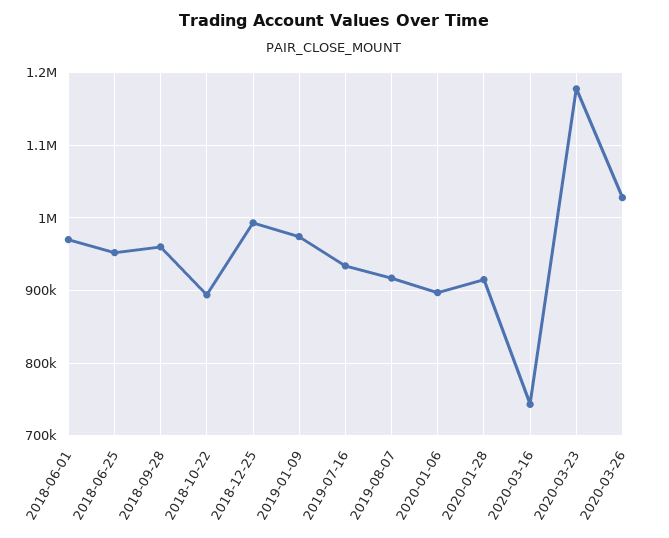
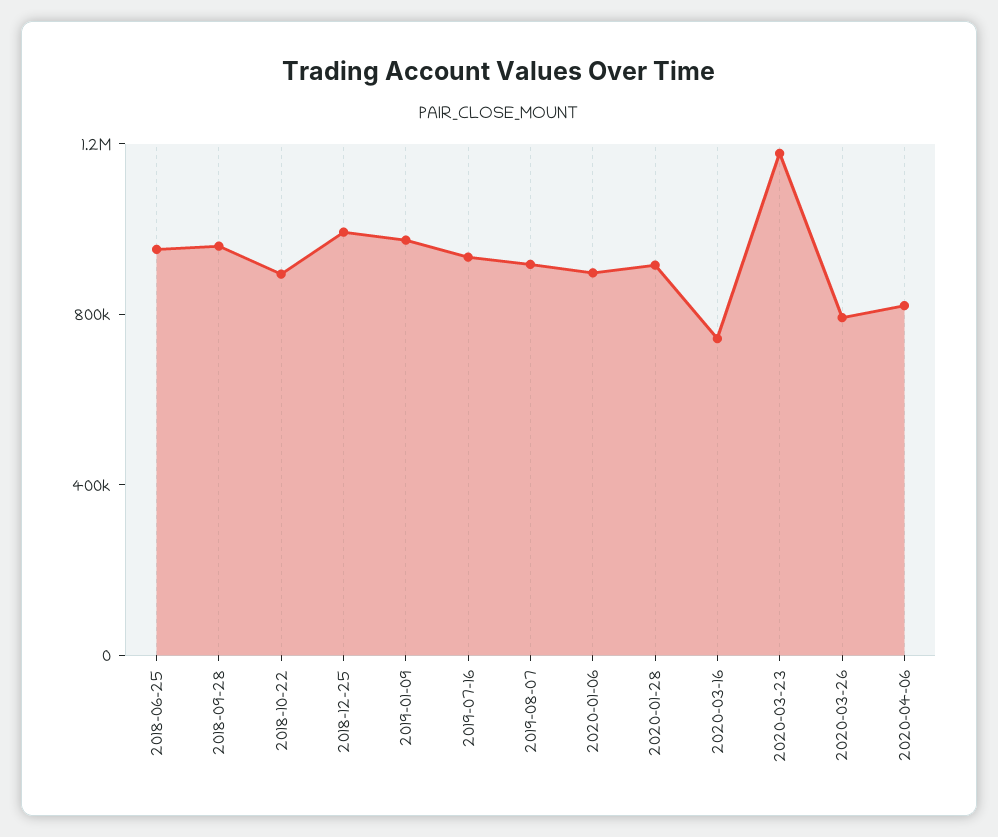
2018-06-01: 970000 -> none
2020-03-26: 1030000 -> 800000
2020-04-06: none -> 800000

